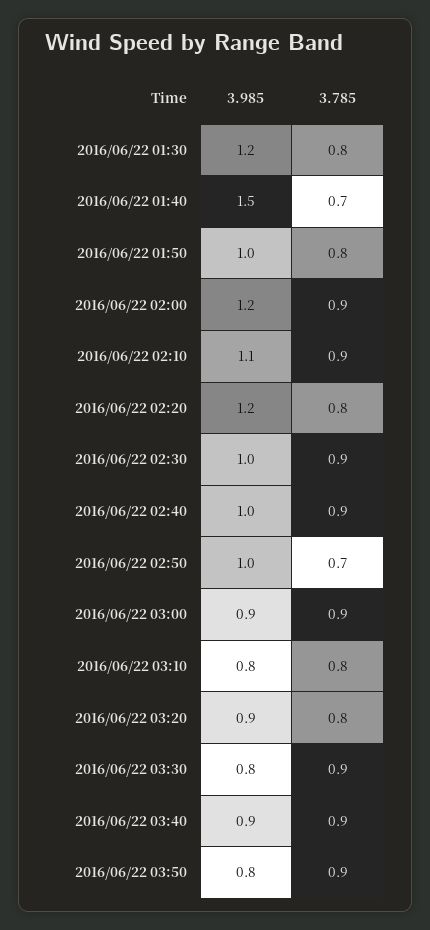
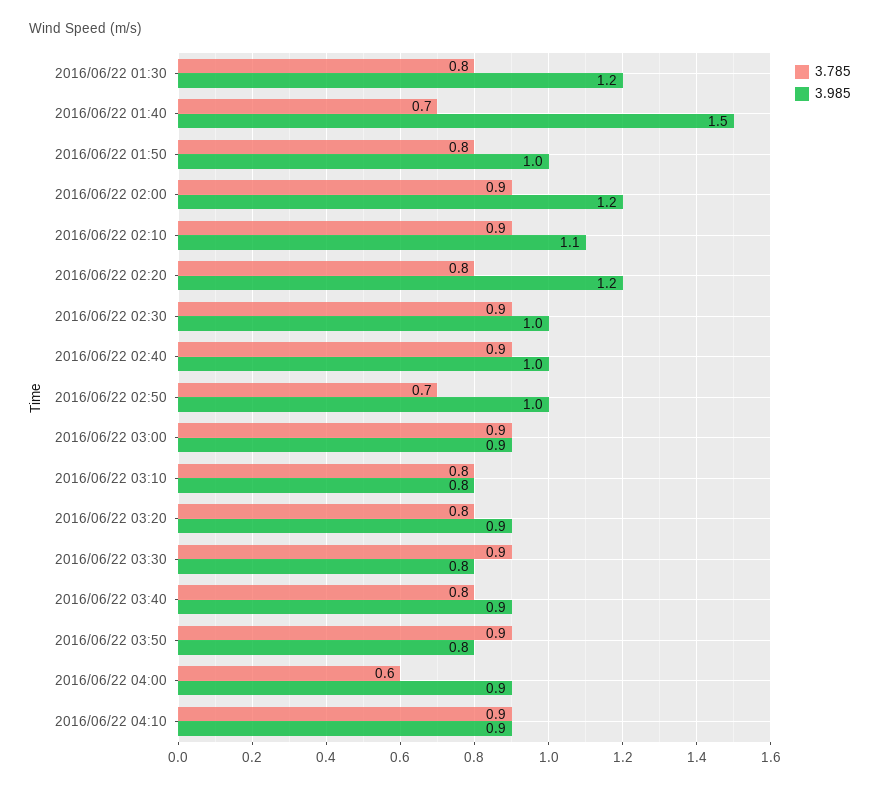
3.785, 2016/06/22 03:40: 0.9 -> 0.8
3.785, 2016/06/22 04:00: none -> 0.6
3.985, 2016/06/22 04:00: none -> 0.9
3.785, 2016/06/22 04:10: none -> 0.9
3.985, 2016/06/22 04:10: none -> 0.9

